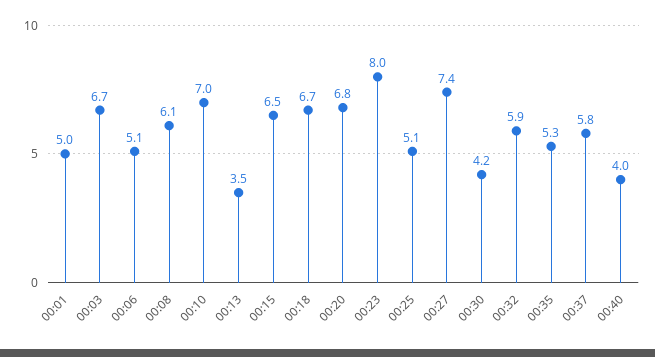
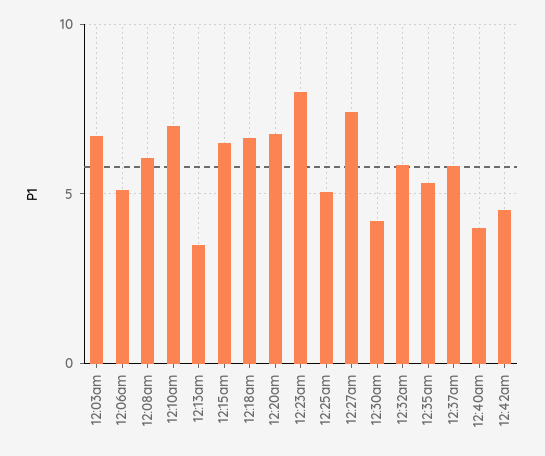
00:01: 5 -> none
12:42am: none -> 4.5

